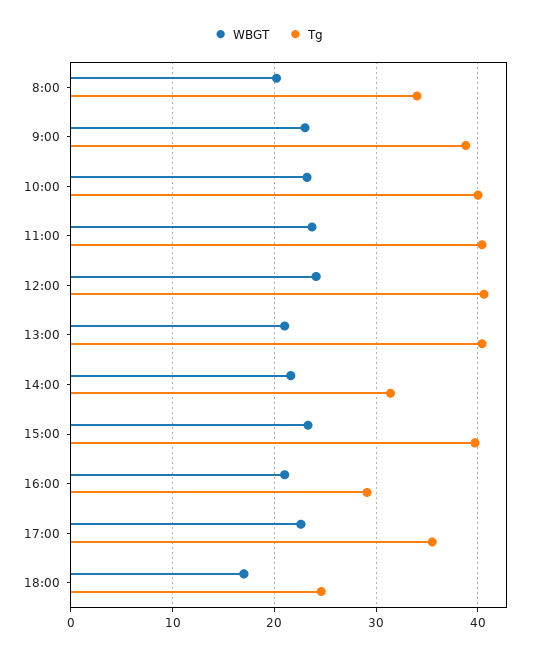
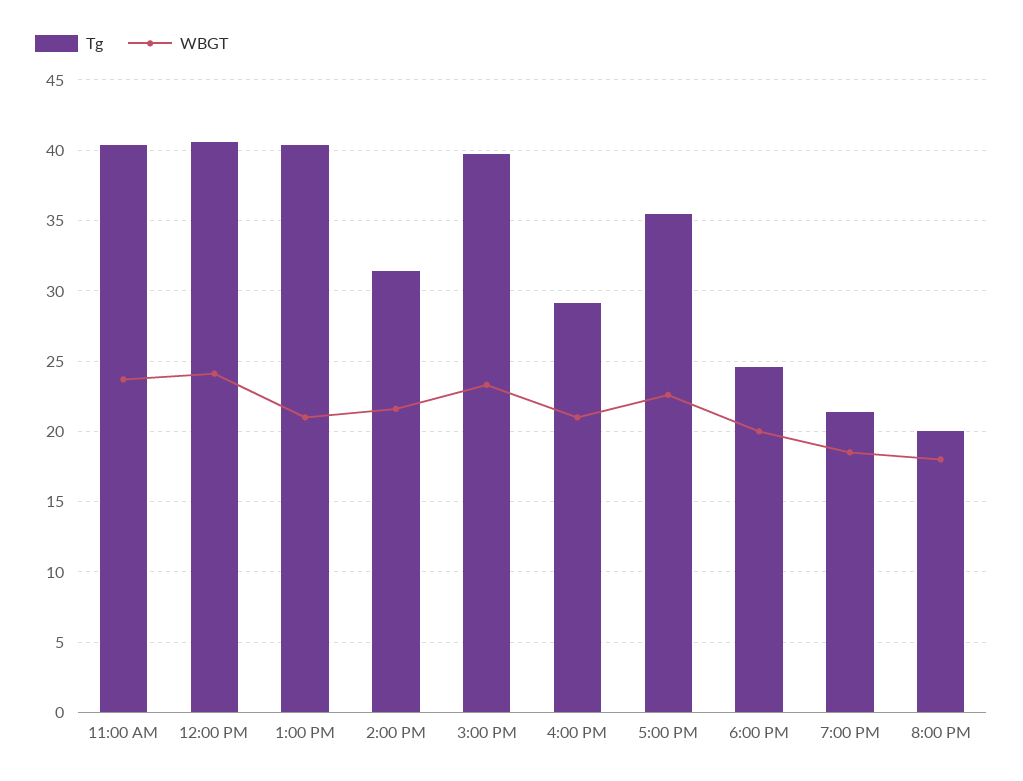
WBGT, 8:00: 20 -> none
Tg, 8:00: 34 -> none
WBGT, 9:00: 23 -> none
Tg, 9:00: 39 -> none
WBGT, 10:00: 23 -> none
Tg, 10:00: 40 -> none
WBGT, 18:00: 17 -> 20
Tg, 7:00 PM: none -> 21.5
WBGT, 7:00 PM: none -> 18.5
Tg, 8:00 PM: none -> 20
WBGT, 8:00 PM: none -> 18

